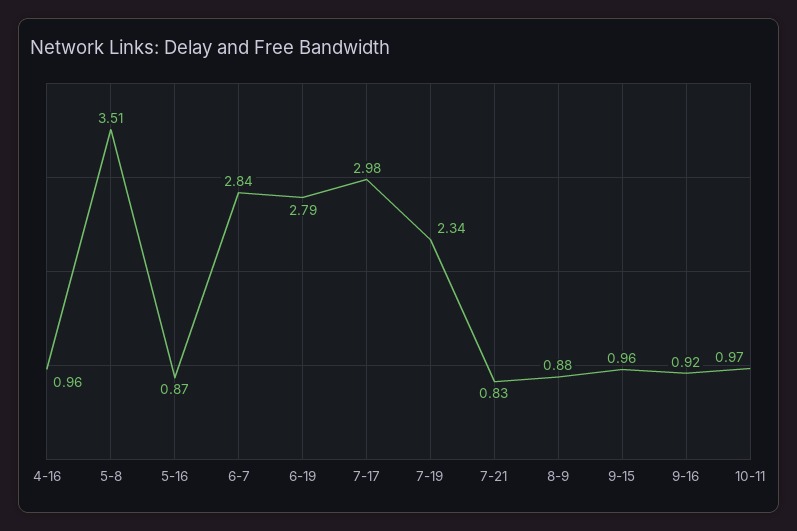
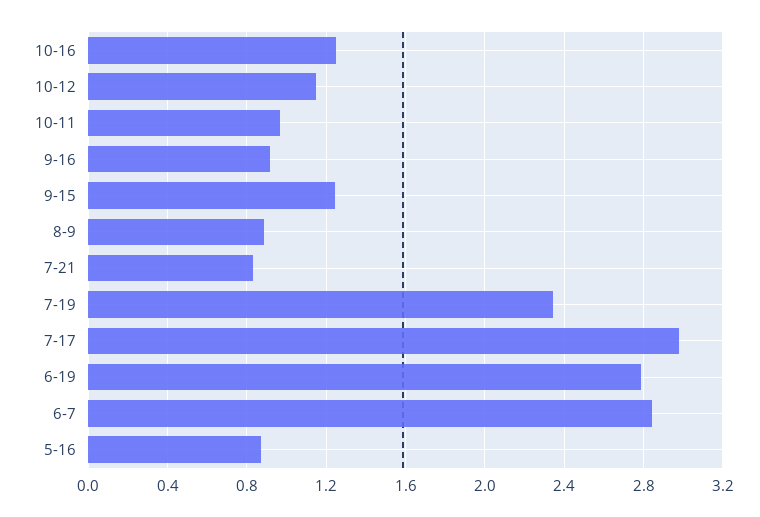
4-16: 0.96 -> none
5-8: 3.51 -> none
9-15: 0.96 -> 1.25
10-16: none -> 1.25
10-12: none -> 1.15

